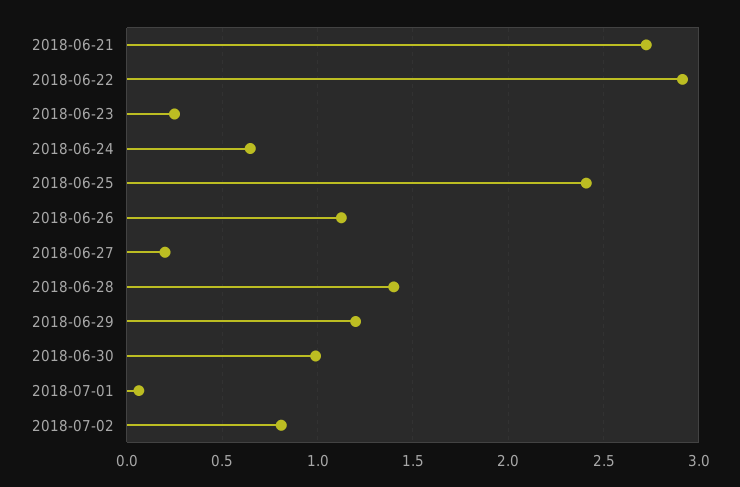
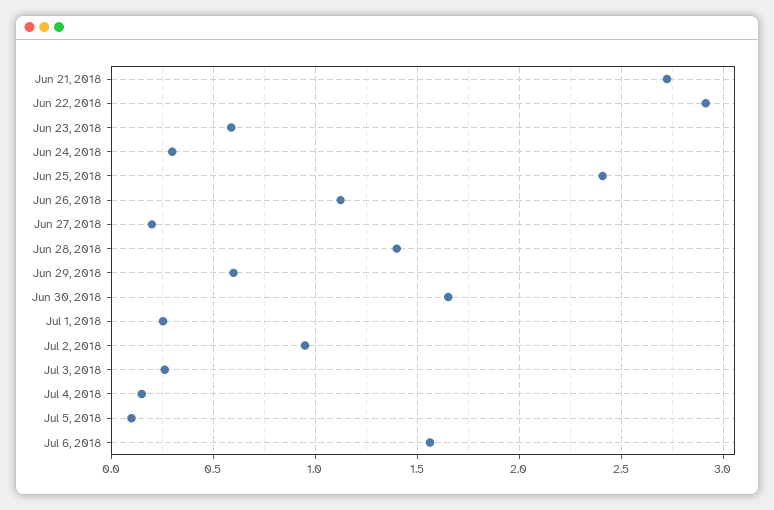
2018-06-23: 0.25 -> 0.6
2018-06-24: 0.65 -> 0.3
2018-06-29: 1.2 -> 0.6
2018-06-30: 1 -> 1.65
2018-07-01: 0.05 -> 0.25
2018-07-02: 0.8 -> 0.95
Jul 3, 2018: none -> 0.25
Jul 4, 2018: none -> 0.15
Jul 5, 2018: none -> 0.1
Jul 6, 2018: none -> 1.55

